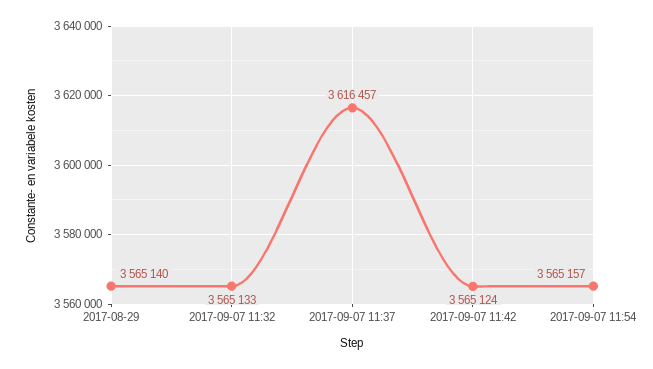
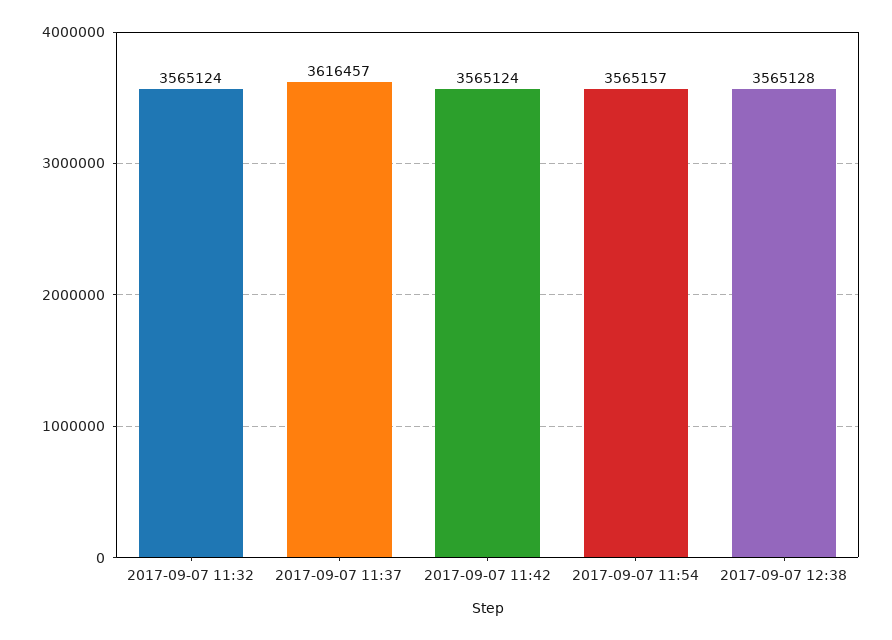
2017-08-29: 3565140 -> none
2017-09-07 11:32: 3565133 -> 3565124
2017-09-07 12:38: none -> 3565128

